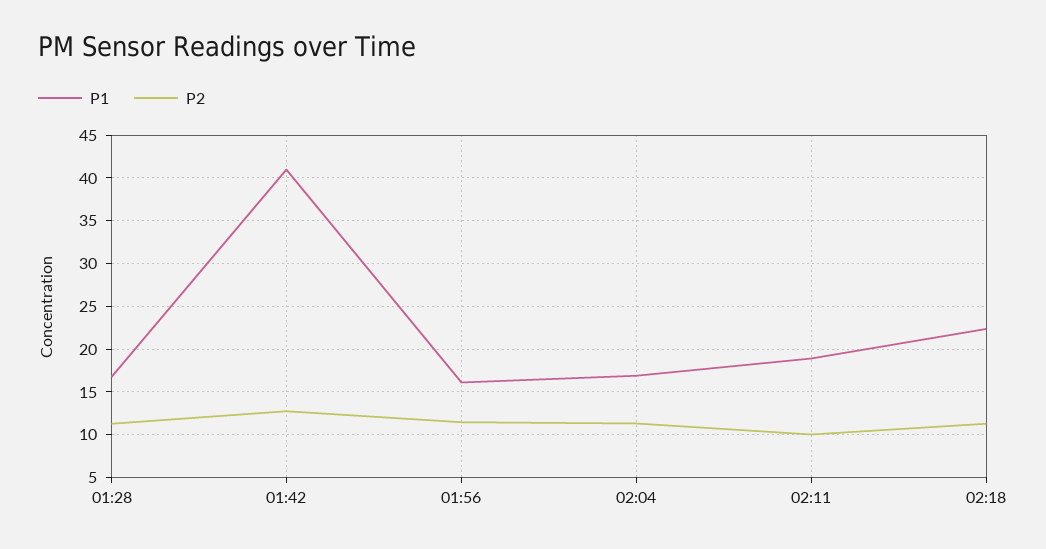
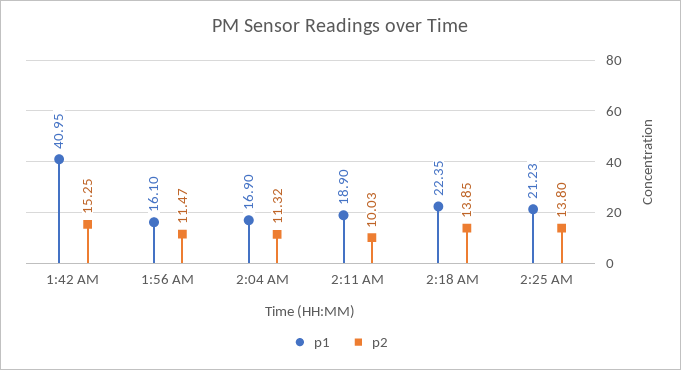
P1, 01:28: 17 -> none
P2, 01:28: 11 -> none
P2, 01:42: 13 -> 15.25
P2, 02:18: 11 -> 13.85
P1, 2:25 AM: none -> 21.23
P2, 2:25 AM: none -> 13.8

